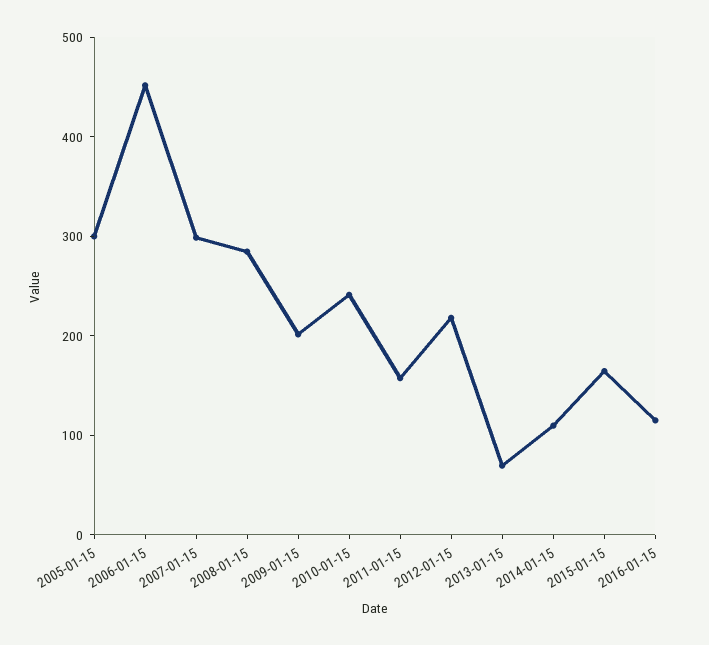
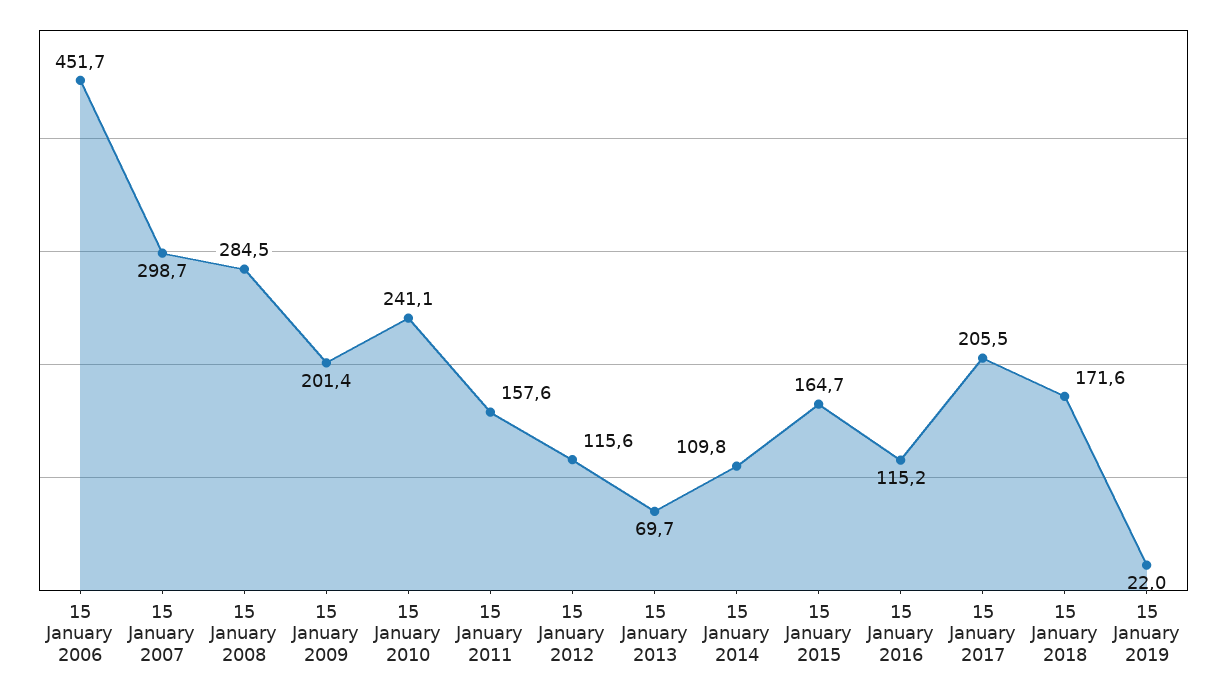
2005-01-15: 300 -> none
2012-01-15: 220 -> 115.6
15 January 2017: none -> 205.5
15 January 2018: none -> 171.6
15 January 2019: none -> 22

